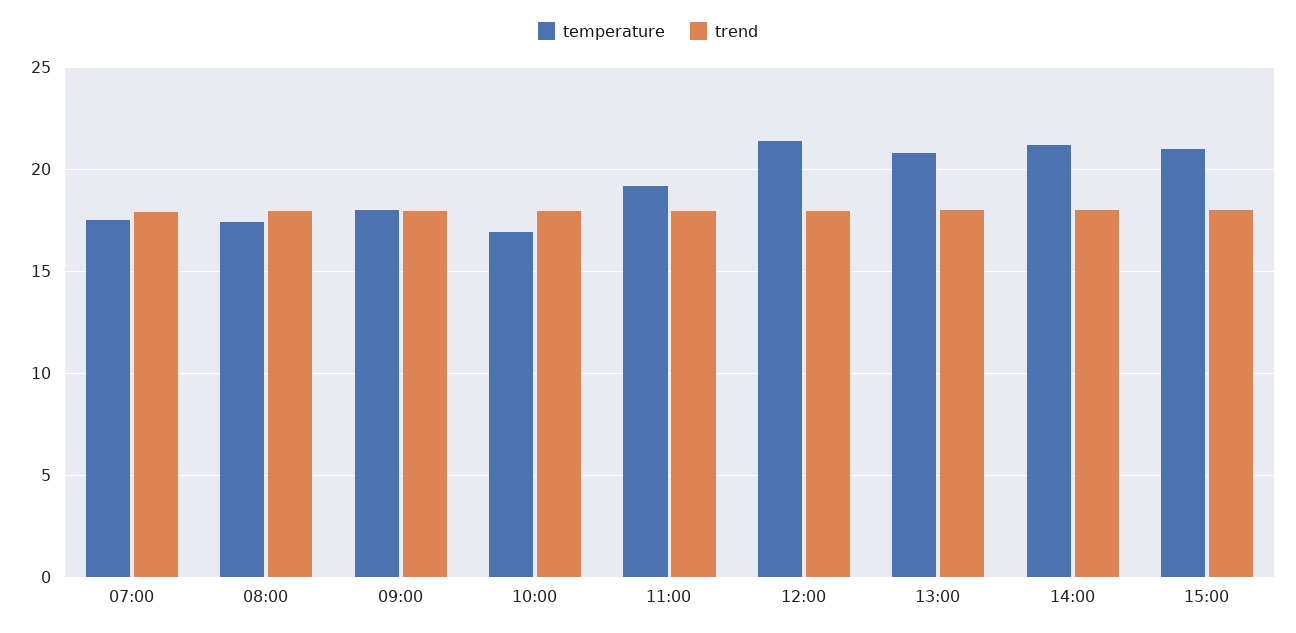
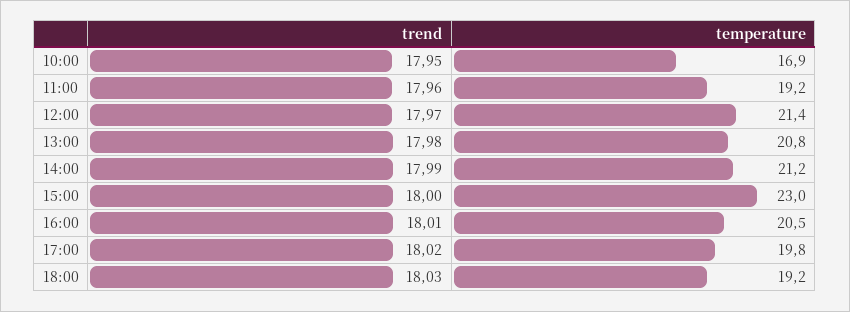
temperature, 07:00: 17.5 -> none
trend, 07:00: 18 -> none
temperature, 08:00: 17.5 -> none
trend, 08:00: 18 -> none
temperature, 09:00: 18 -> none
trend, 09:00: 18 -> none
temperature, 15:00: 21 -> 23
trend, 16:00: none -> 18.01
temperature, 16:00: none -> 20.5
trend, 17:00: none -> 18.02
temperature, 17:00: none -> 19.8
trend, 18:00: none -> 18.03
temperature, 18:00: none -> 19.2

